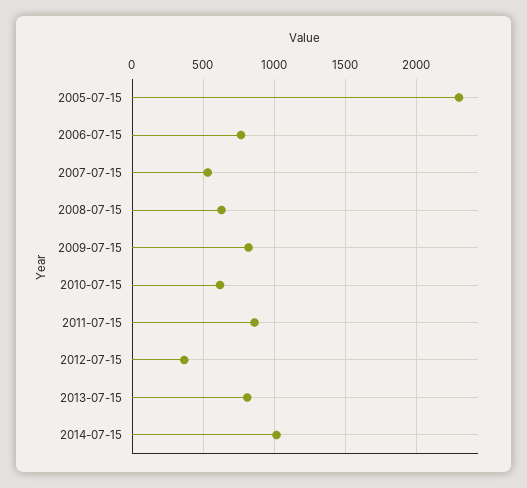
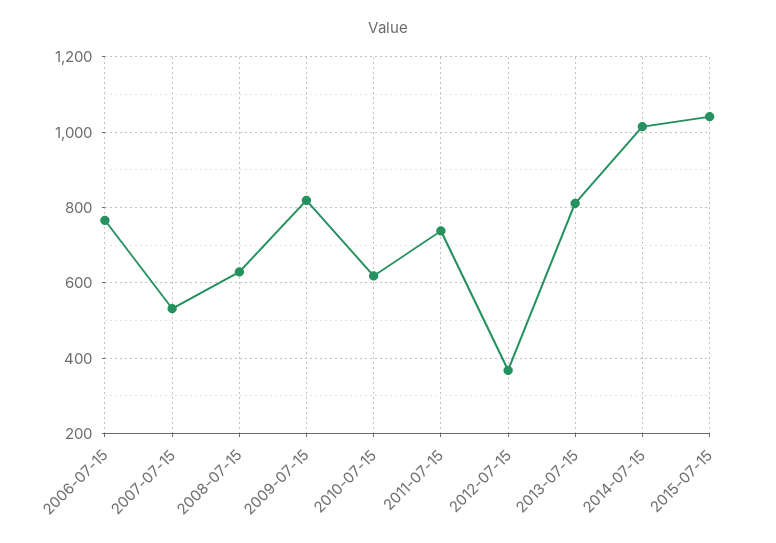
2005-07-15: 2300 -> none
2011-07-15: 850 -> 740
2015-07-15: none -> 1040

